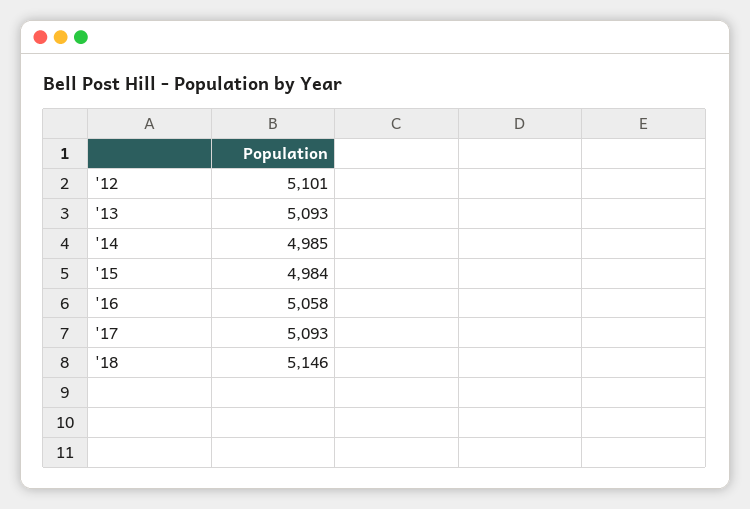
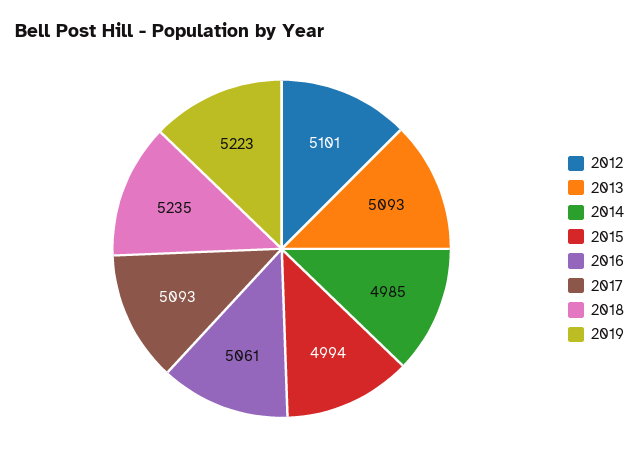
'15: 4984 -> 4994
'16: 5058 -> 5061
'18: 5146 -> 5235
2019: none -> 5223

